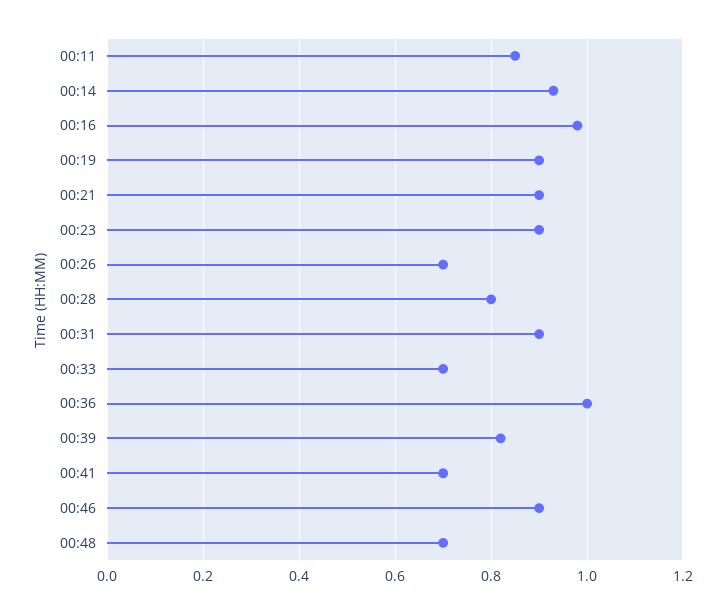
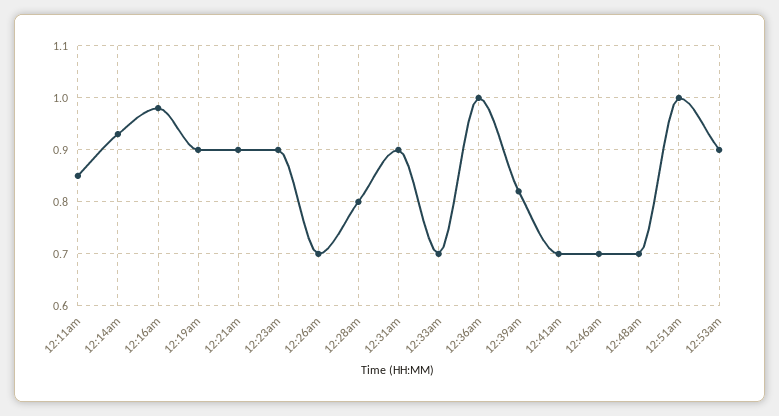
00:46: 0.9 -> 0.7
12:51am: none -> 1
12:53am: none -> 0.9

